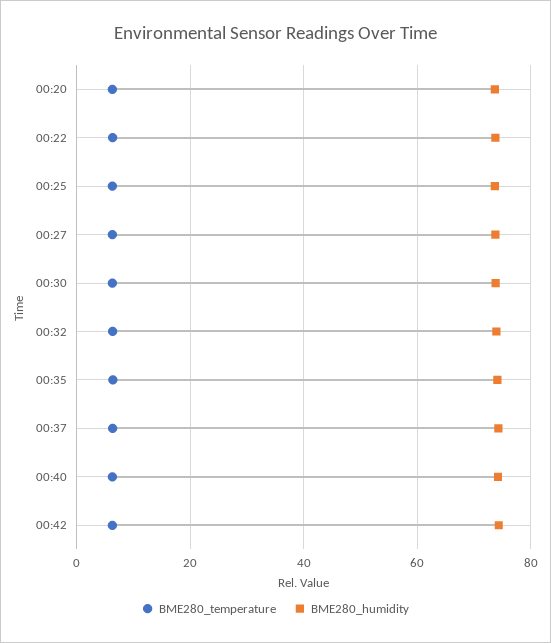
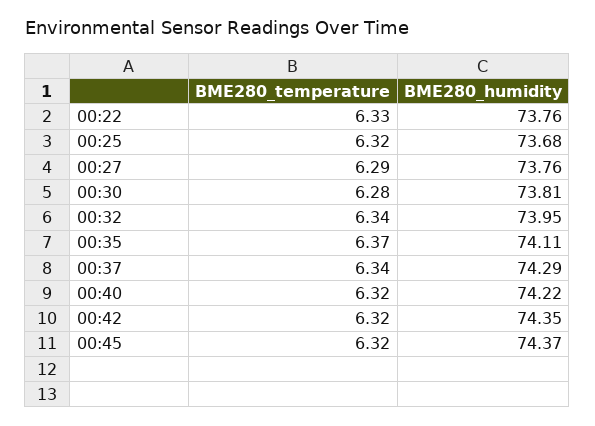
BME280_temperature, 00:20: 6 -> none
BME280_humidity, 00:20: 74 -> none
BME280_temperature, 00:45: none -> 6.32
BME280_humidity, 00:45: none -> 74.37

